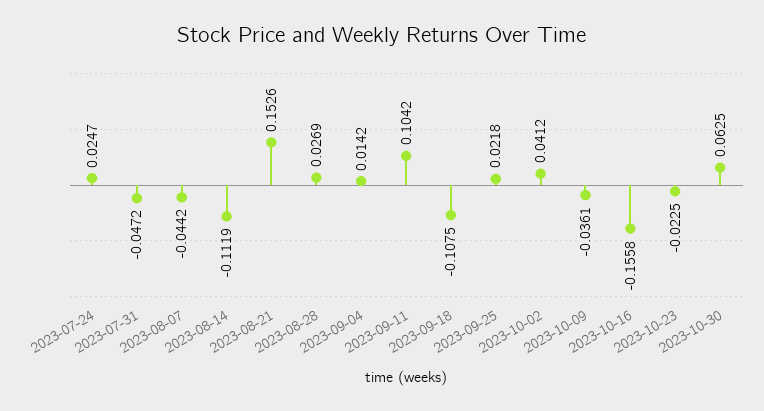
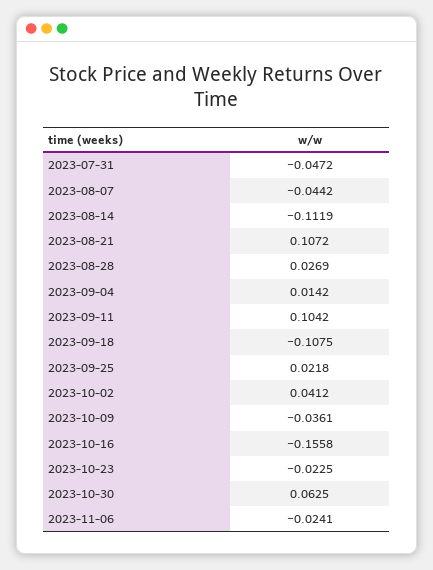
2023-07-24: 0.0247 -> none
2023-08-21: 0.1526 -> 0.1072
2023-11-06: none -> -0.0241

